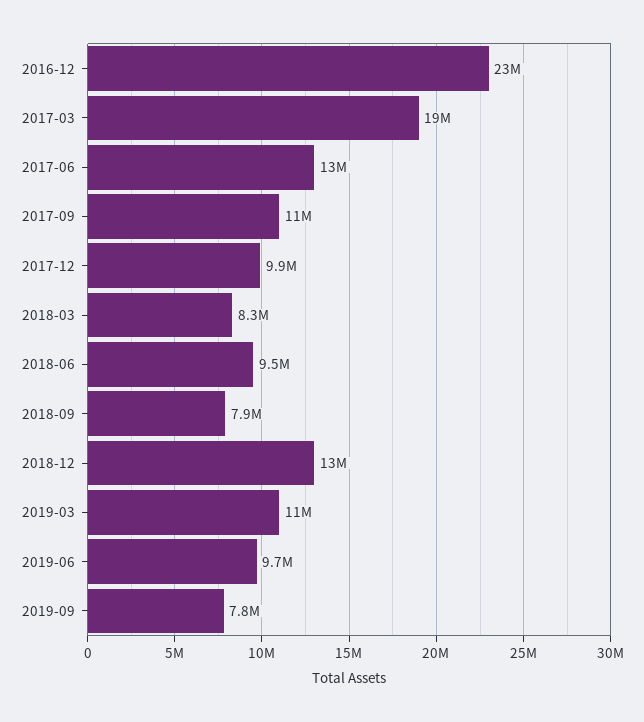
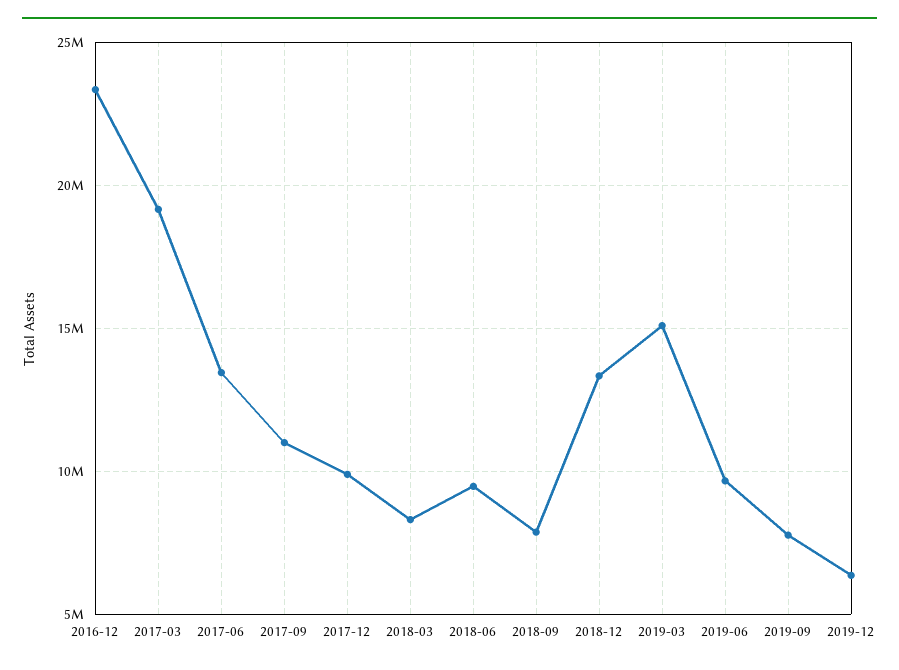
2019-03: 11000000 -> 15000000
2019-12: none -> 6500000

